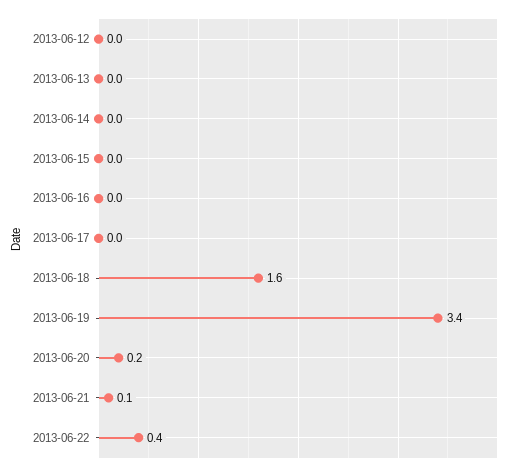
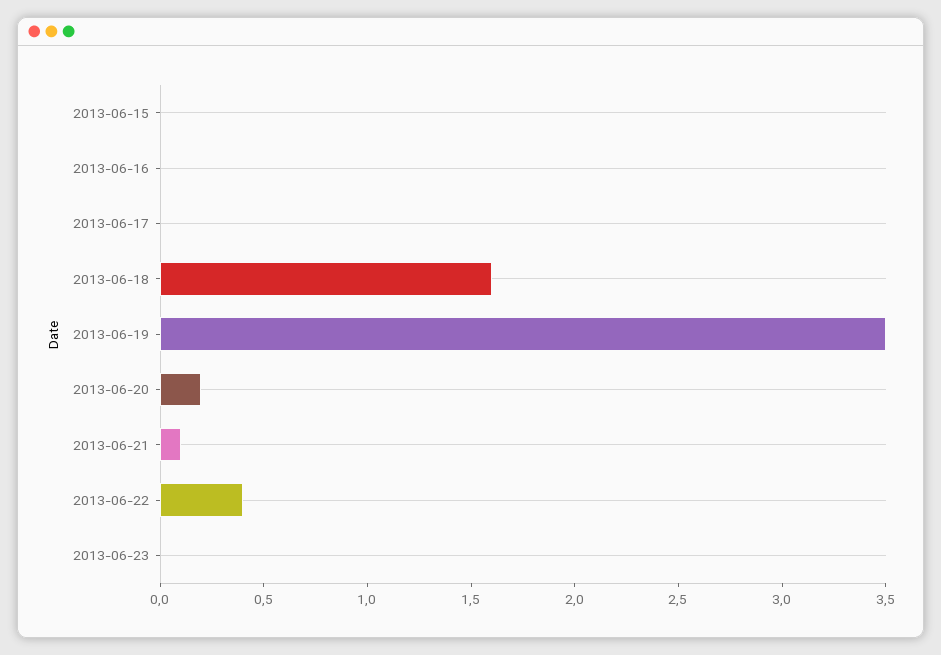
2013-06-12: 0 -> none
2013-06-13: 0 -> none
2013-06-14: 0 -> none
2013-06-19: 3.4 -> 3.5
2013-06-23: none -> 0

